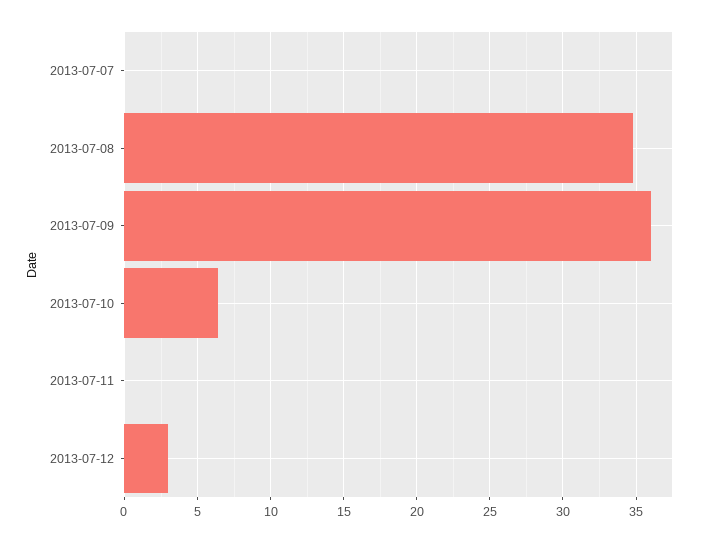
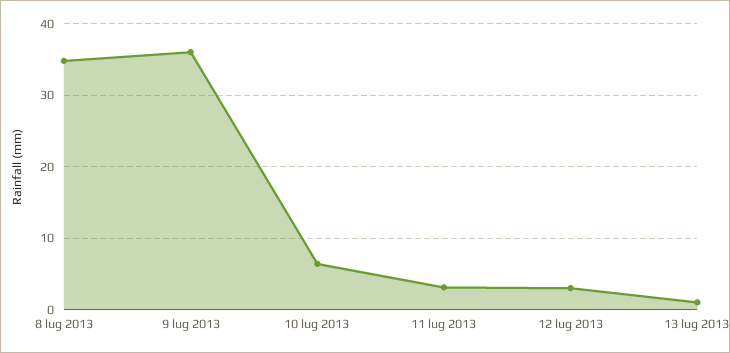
2013-07-07: 0 -> none
2013-07-11: 0 -> 3
13 lug 2013: none -> 1

